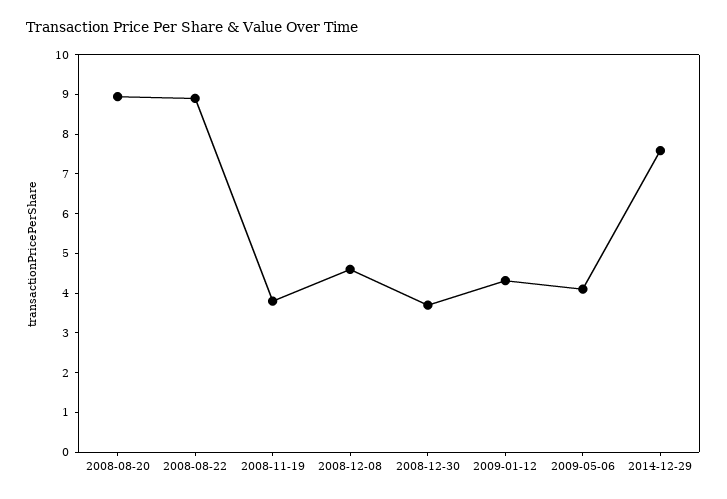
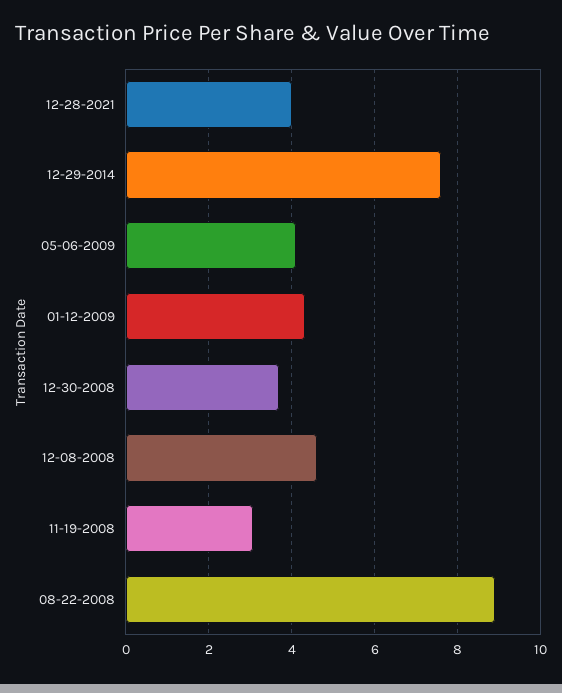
2008-08-20: 9 -> none
2008-11-19: 3.75 -> 3
12-28-2021: none -> 4

